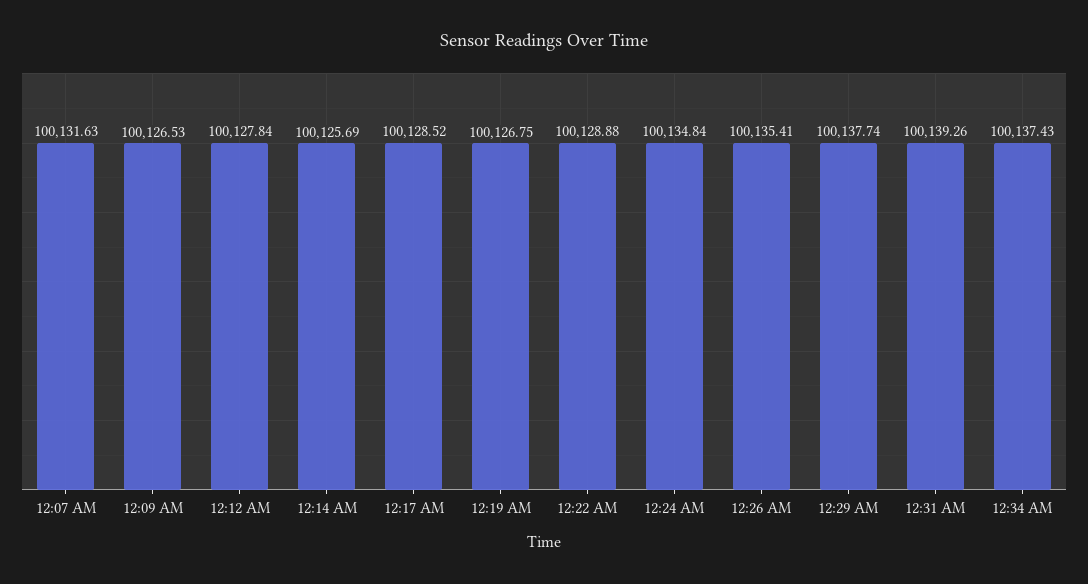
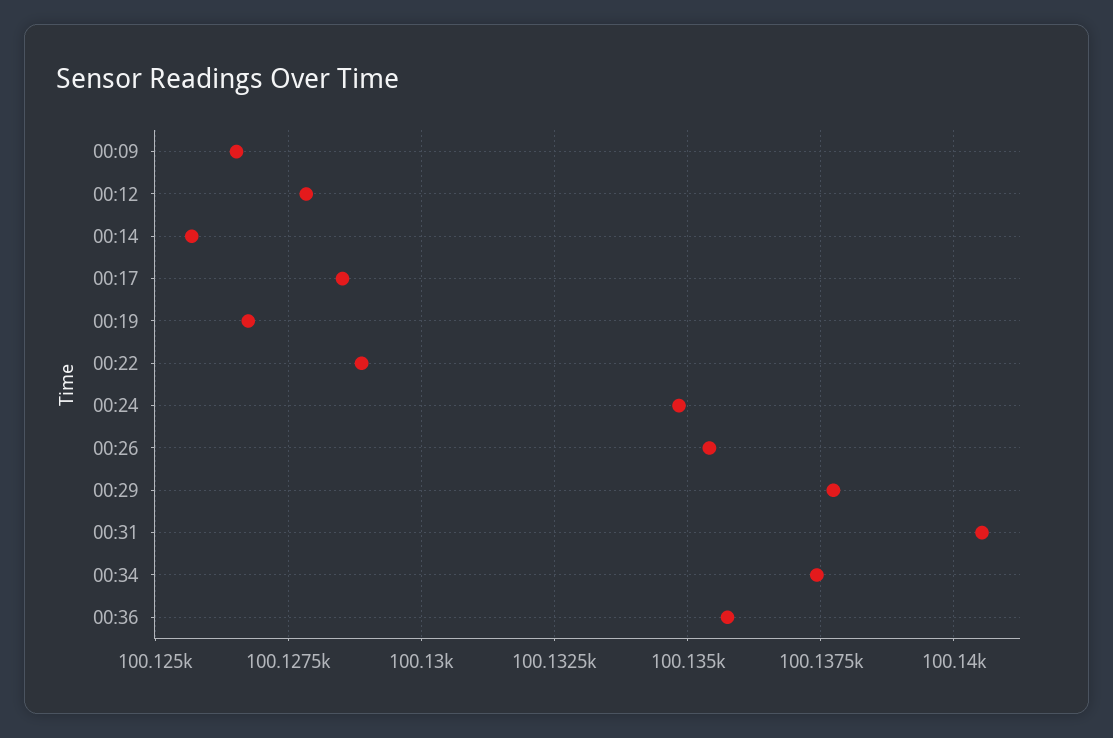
12:07 AM: 100131.63 -> none
12:31 AM: 100139.26 -> 100140.5
00:36: none -> 100135.75

